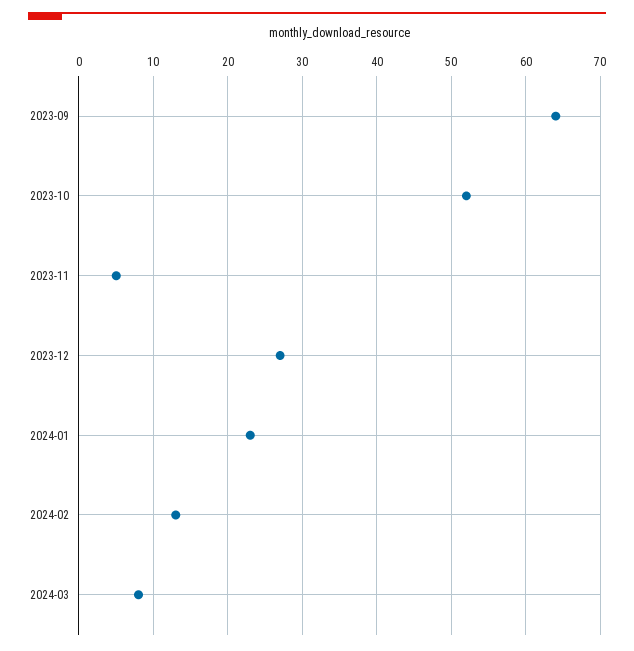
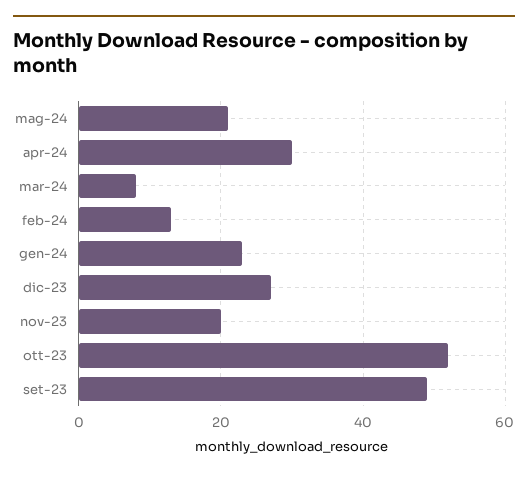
2023-09: 64 -> 50
2023-11: 5 -> 20
mag-24: none -> 20
apr-24: none -> 30

